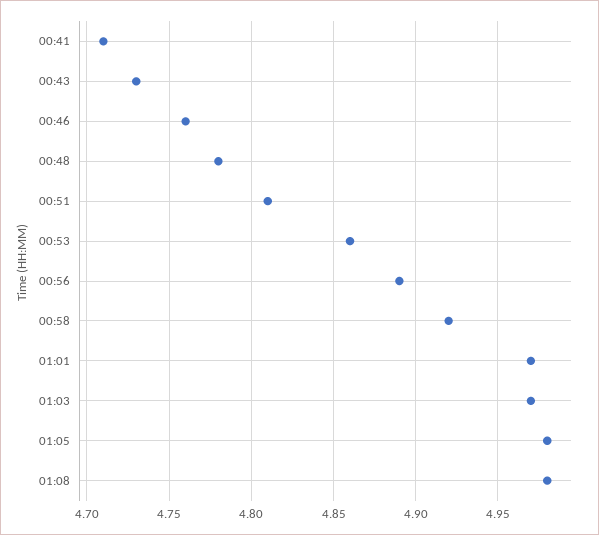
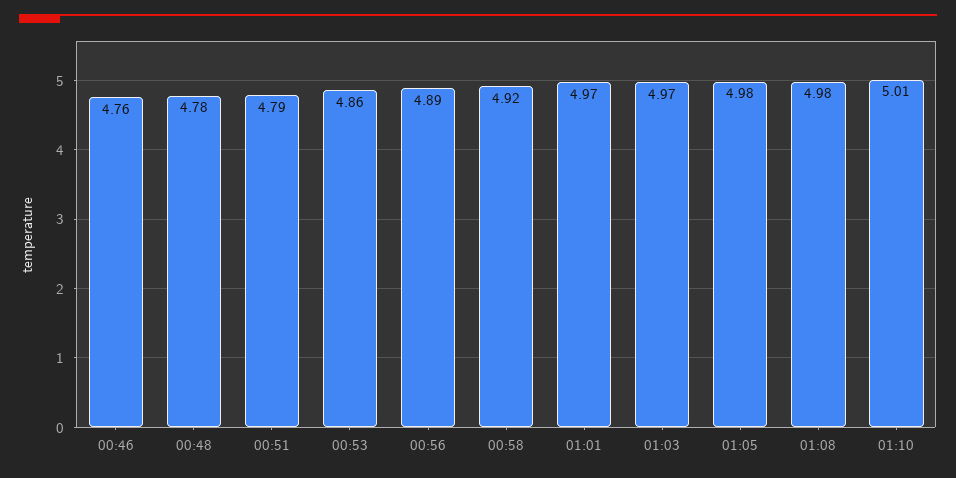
00:41: 4.71 -> none
00:43: 4.73 -> none
00:51: 4.81 -> 4.79
01:10: none -> 5.01

